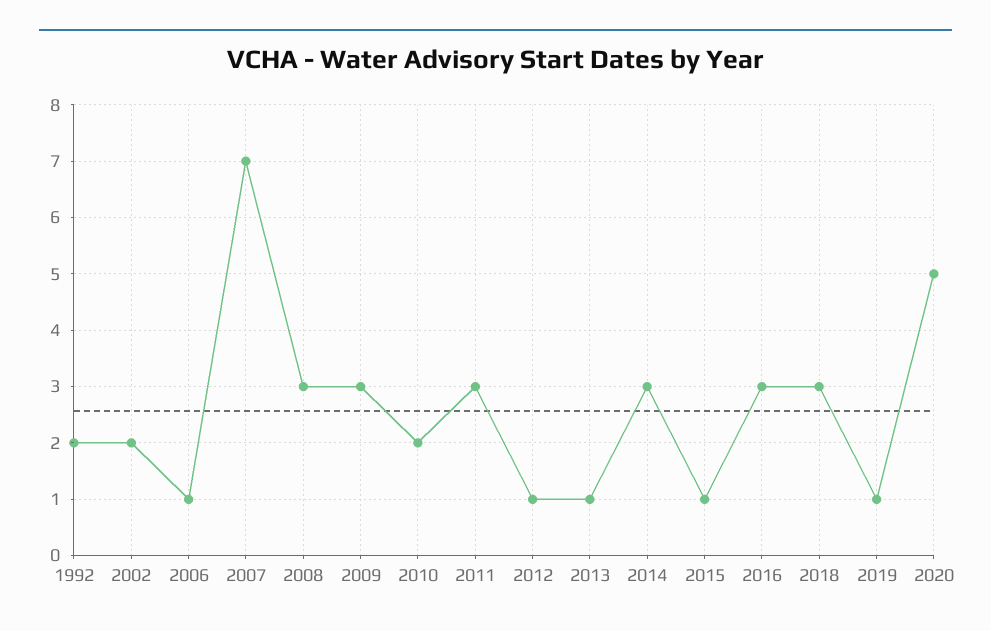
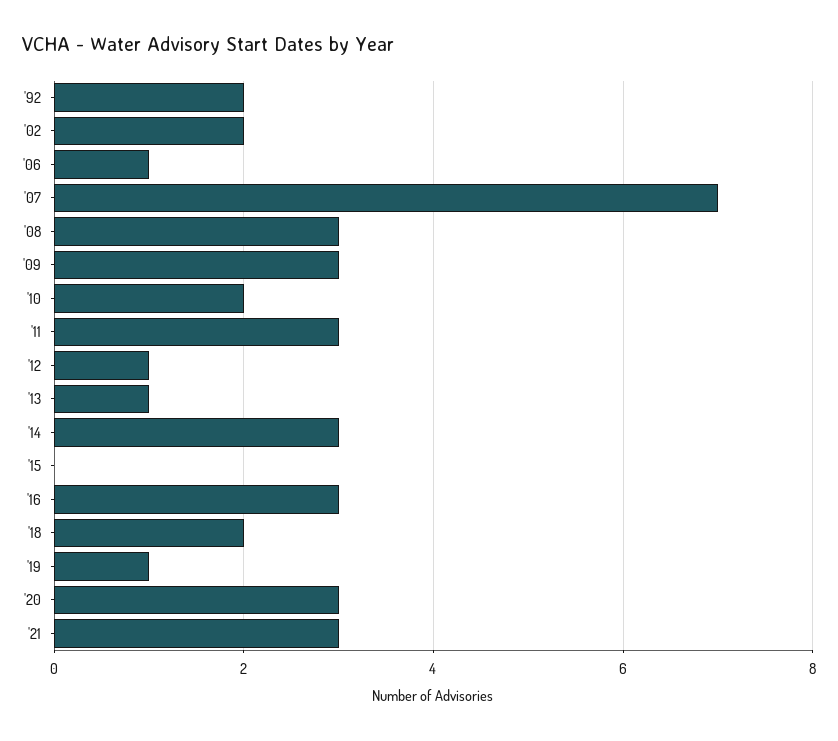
2015: 1 -> 0
2018: 3 -> 2
2020: 5 -> 3
'21: none -> 3

